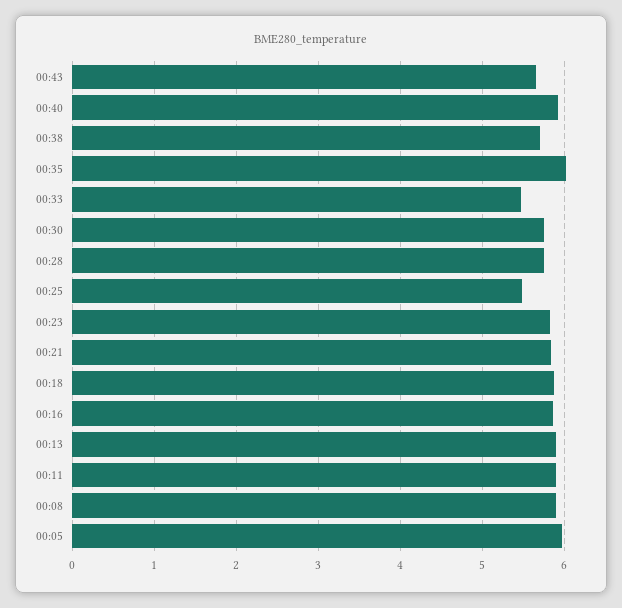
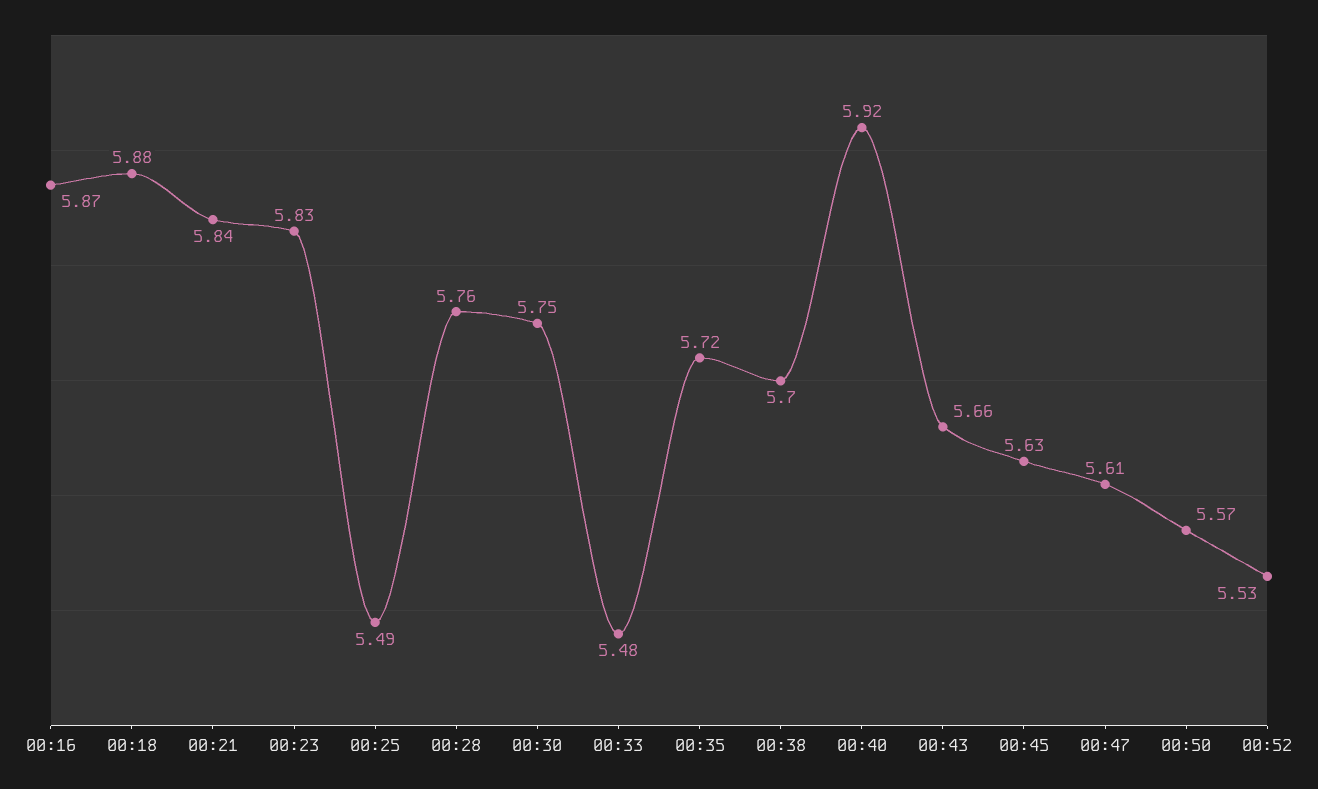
00:35: 6 -> 5.72
00:13: 5.9 -> none
00:11: 5.9 -> none
00:08: 5.9 -> none
00:05: 6 -> none
00:45: none -> 5.63
00:47: none -> 5.61
00:50: none -> 5.57
00:52: none -> 5.53

